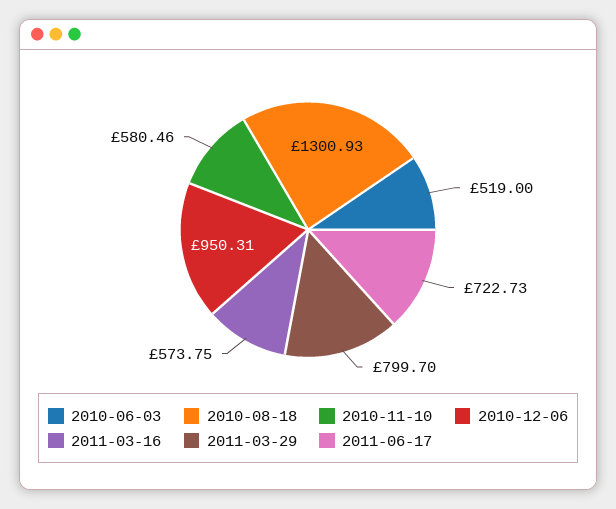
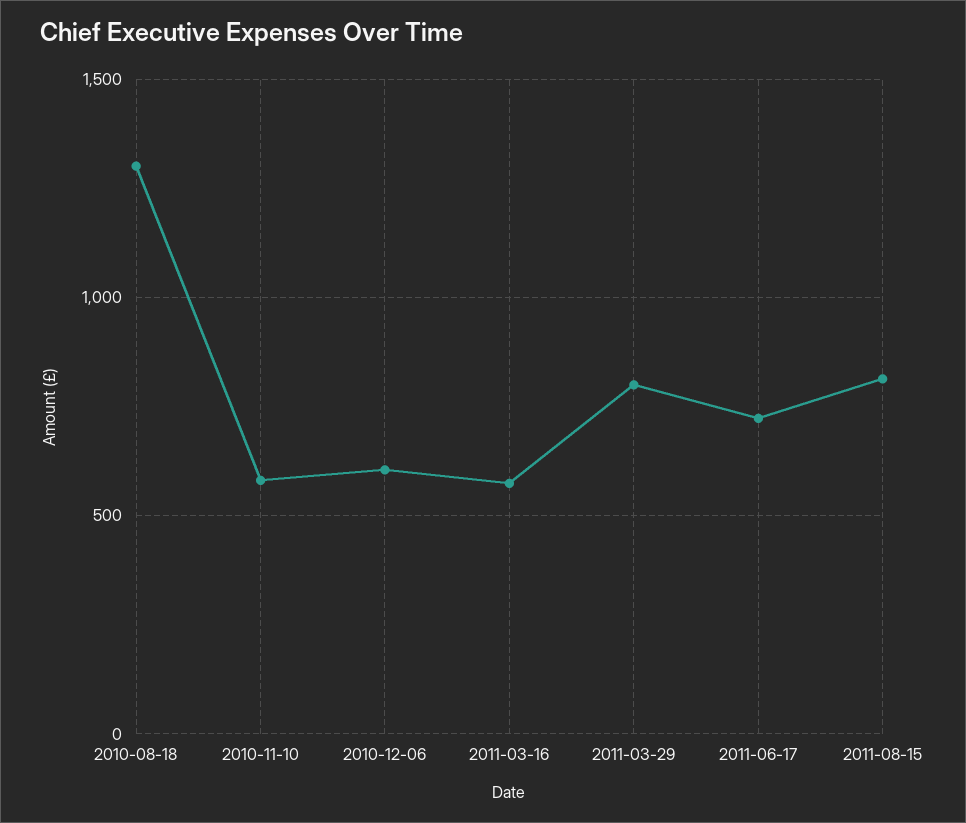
2010-06-03: 519 -> none
2010-12-06: 950.31 -> 600
2011-08-15: none -> 800

